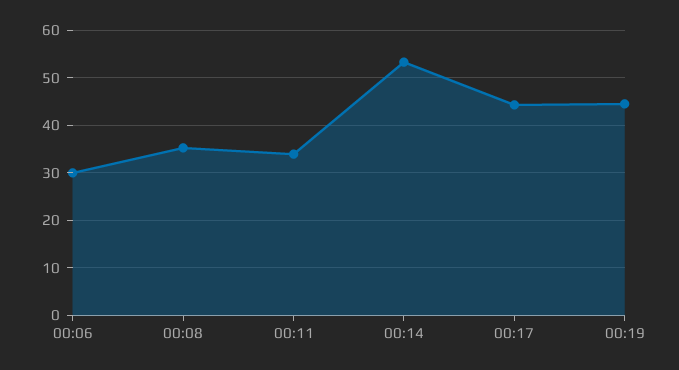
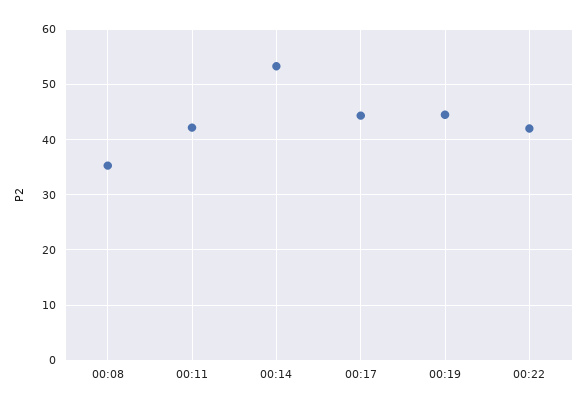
00:06: 30 -> none
00:11: 34 -> 42
00:22: none -> 42

